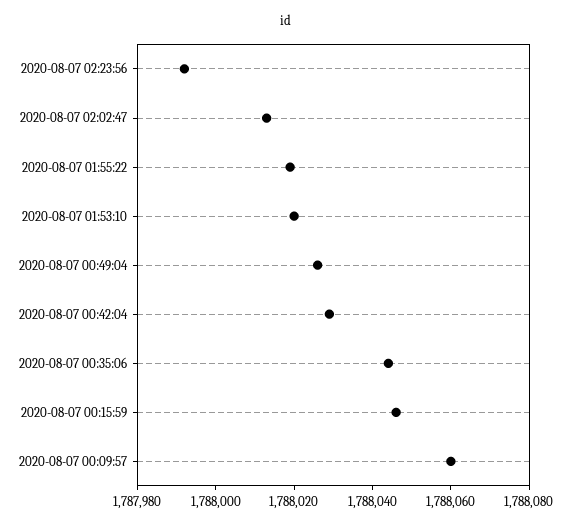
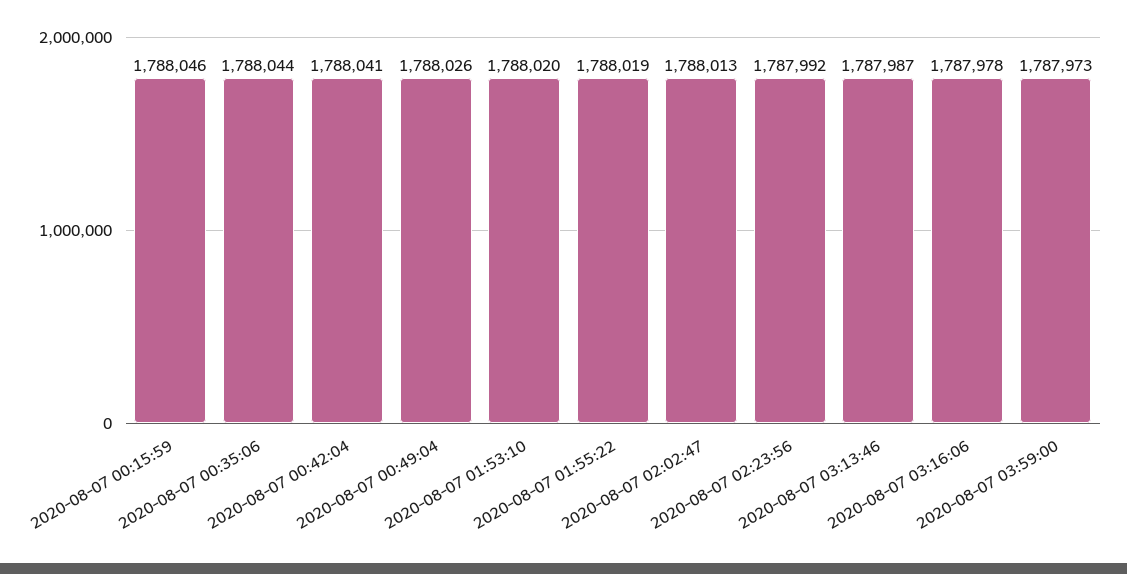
2020-08-07 00:42:04: 1788030 -> 1788041
2020-08-07 00:09:57: 1788060 -> none
2020-08-07 03:13:46: none -> 1787987
2020-08-07 03:16:06: none -> 1787978
2020-08-07 03:59:00: none -> 1787973

